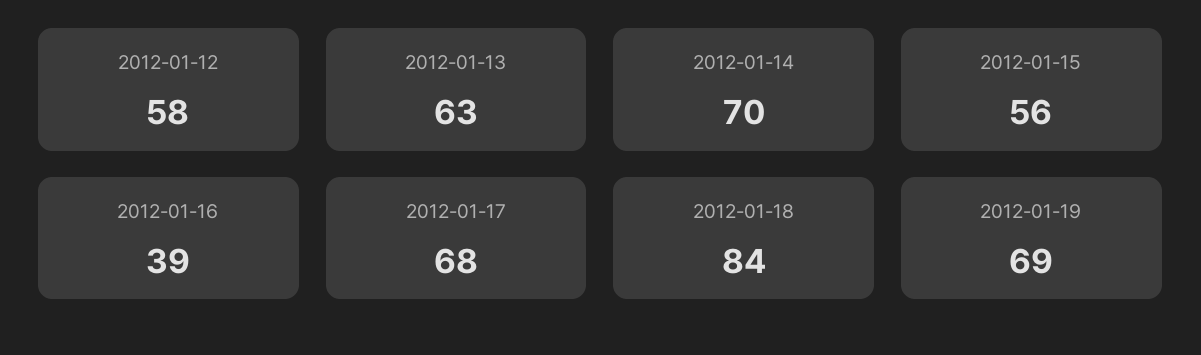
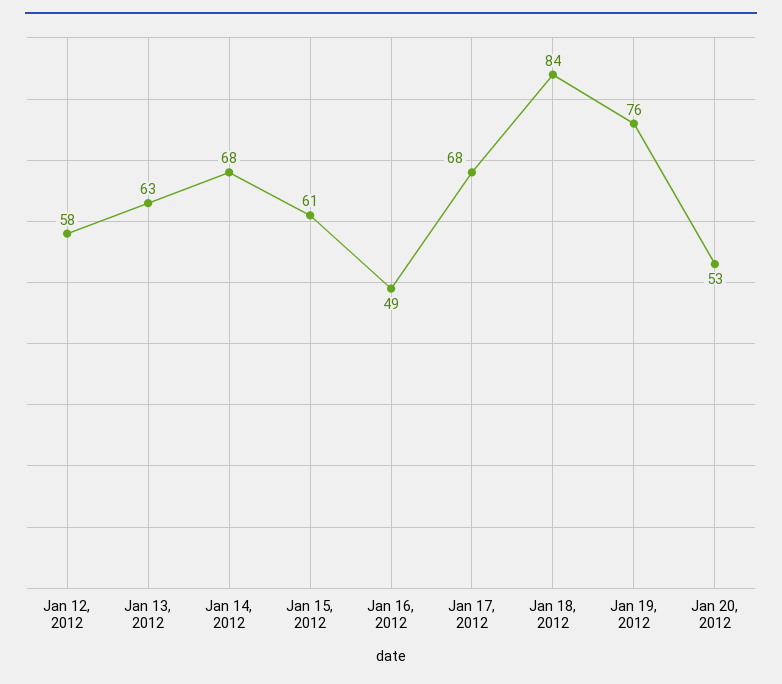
2012-01-14: 70 -> 68
2012-01-15: 56 -> 61
2012-01-16: 39 -> 49
2012-01-19: 69 -> 76
Jan 20, 2012: none -> 53

